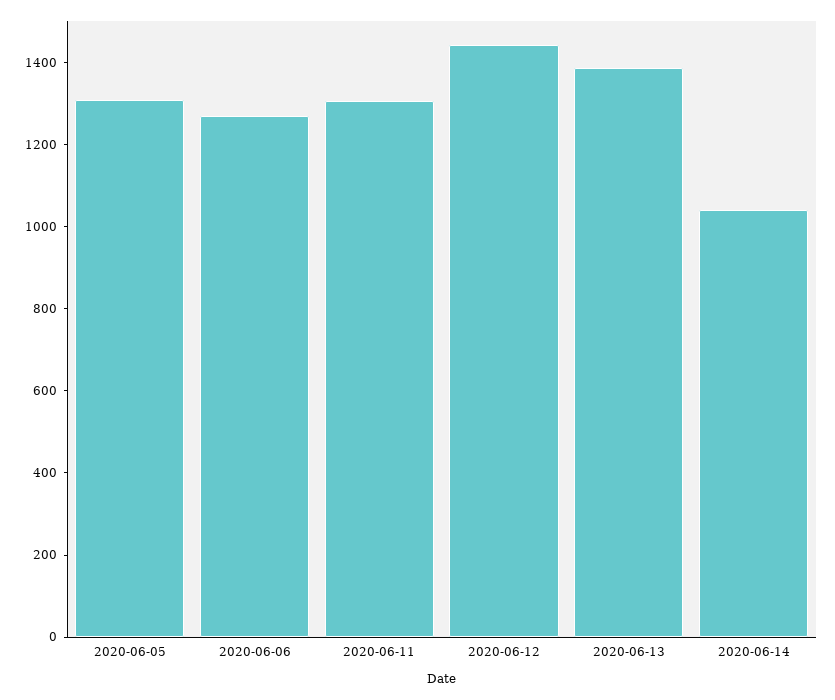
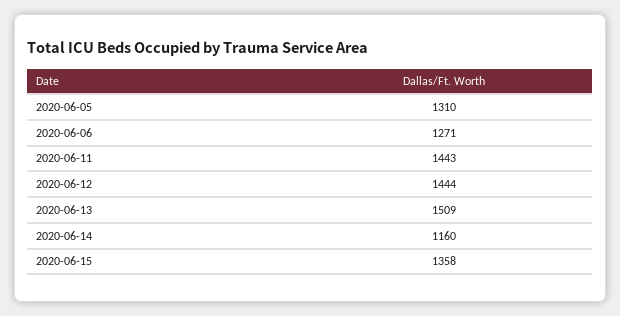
2020-06-11: 1300 -> 1443
2020-06-13: 1400 -> 1509
2020-06-14: 1050 -> 1160
2020-06-15: none -> 1358

